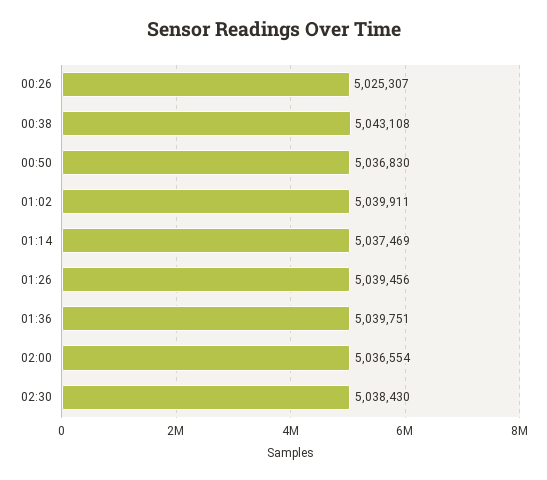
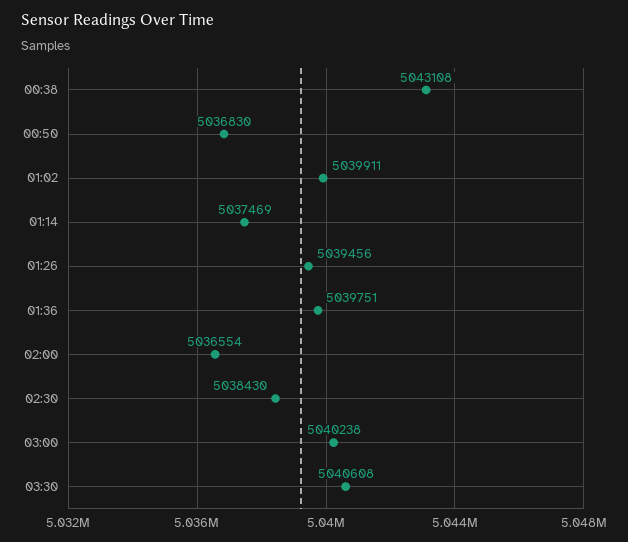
00:26: 5025307 -> none
03:00: none -> 5040238
03:30: none -> 5040608

